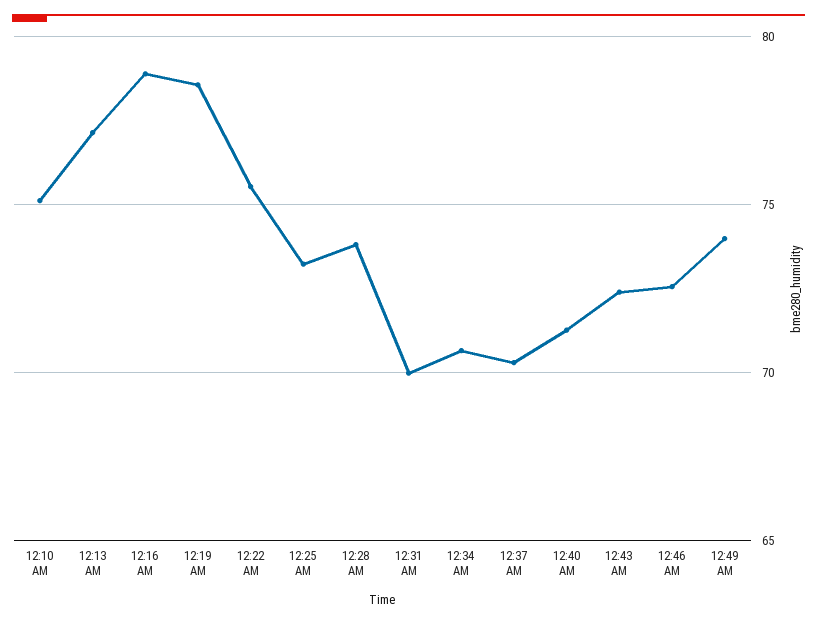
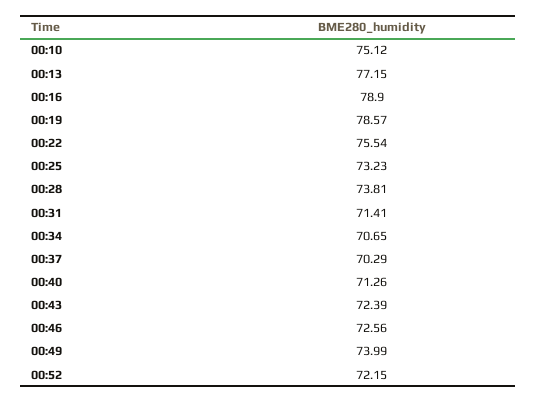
12:31 AM: 70 -> 71.41
00:52: none -> 72.15

